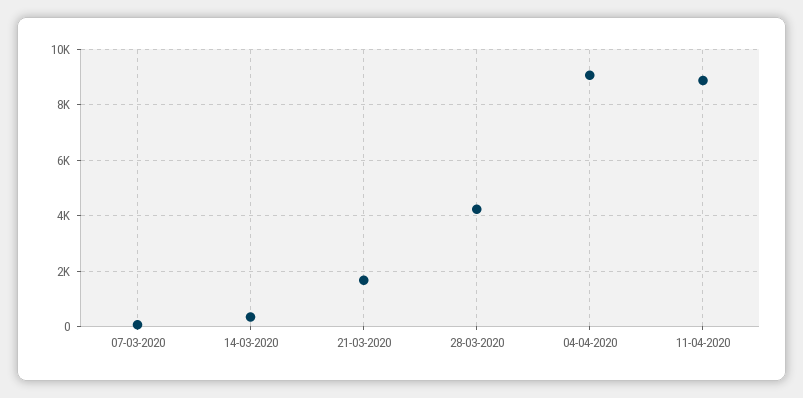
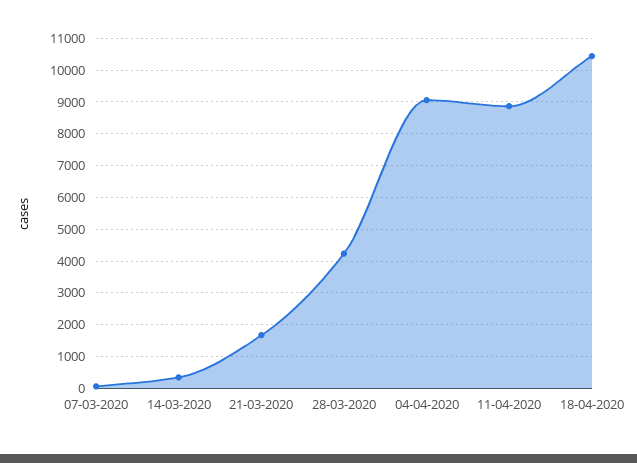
18-04-2020: none -> 10400

